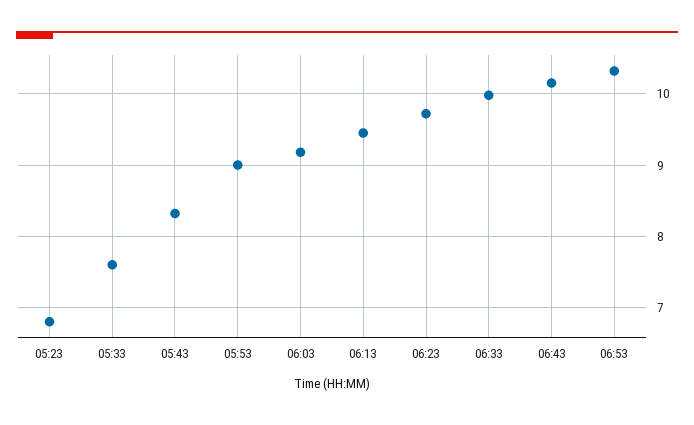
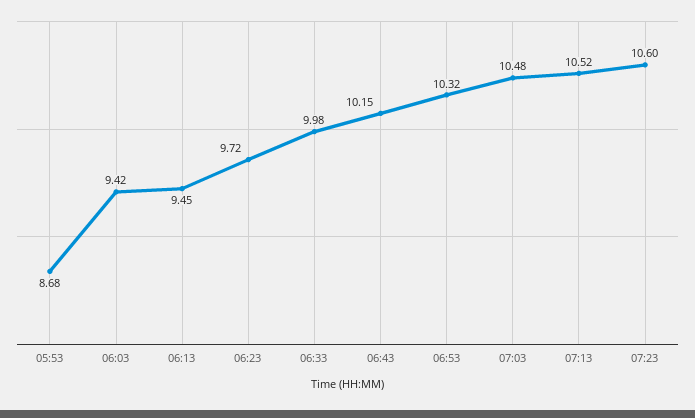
05:23: 6.8 -> none
05:33: 7.6 -> none
05:43: 8.3 -> none
05:53: 9 -> 8.68
06:03: 9.2 -> 9.42
07:03: none -> 10.48
07:13: none -> 10.52
07:23: none -> 10.6

